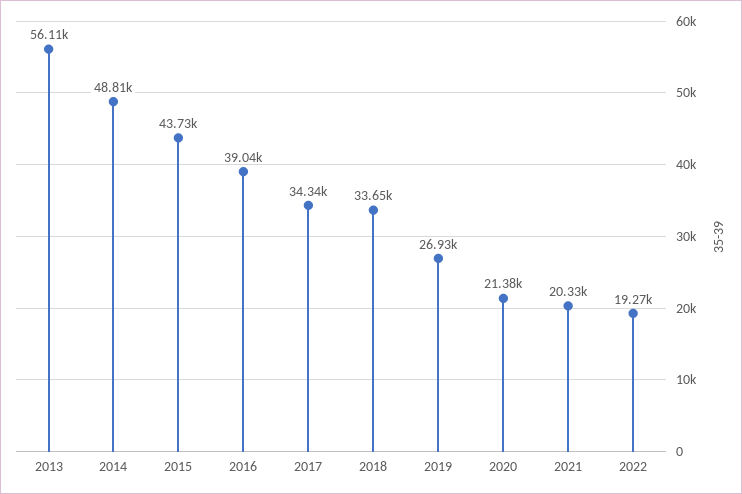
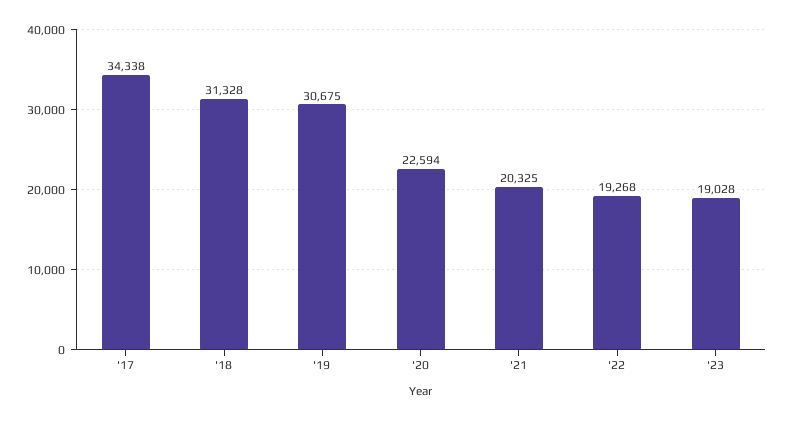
2013: 56110 -> none
2014: 48810 -> none
2015: 43730 -> none
2016: 39040 -> none
2018: 33650 -> 31328
2019: 26930 -> 30675
2020: 21380 -> 22594
'23: none -> 19028

